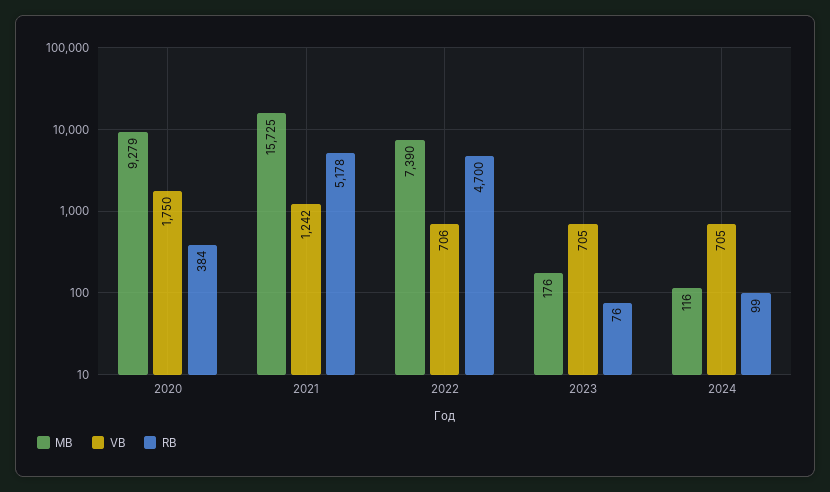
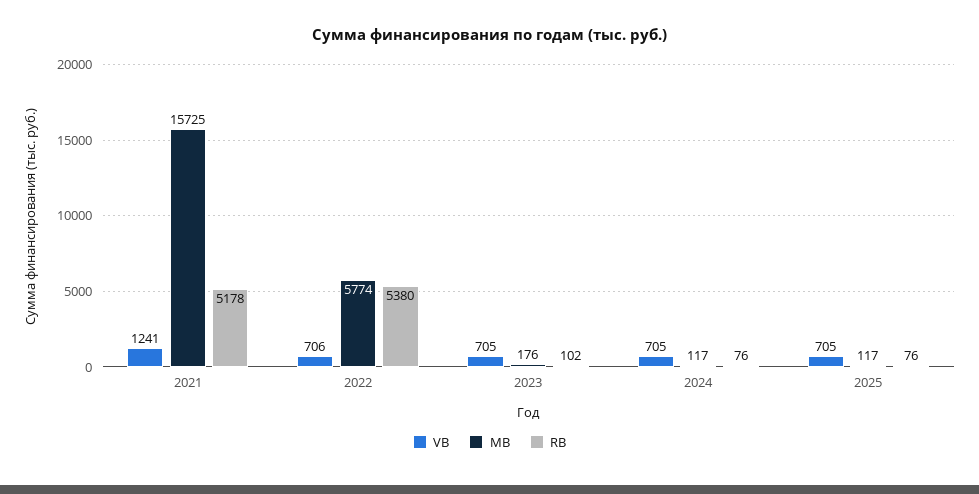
MB, 2020: 9279 -> none
VB, 2020: 1750 -> none
RB, 2020: 384 -> none
VB, 2021: 1242 -> 1241
MB, 2022: 7390 -> 5774
RB, 2022: 4700 -> 5380
RB, 2023: 76 -> 102
MB, 2024: 116 -> 117
RB, 2024: 99 -> 76
VB, 2025: none -> 705
MB, 2025: none -> 117
RB, 2025: none -> 76

